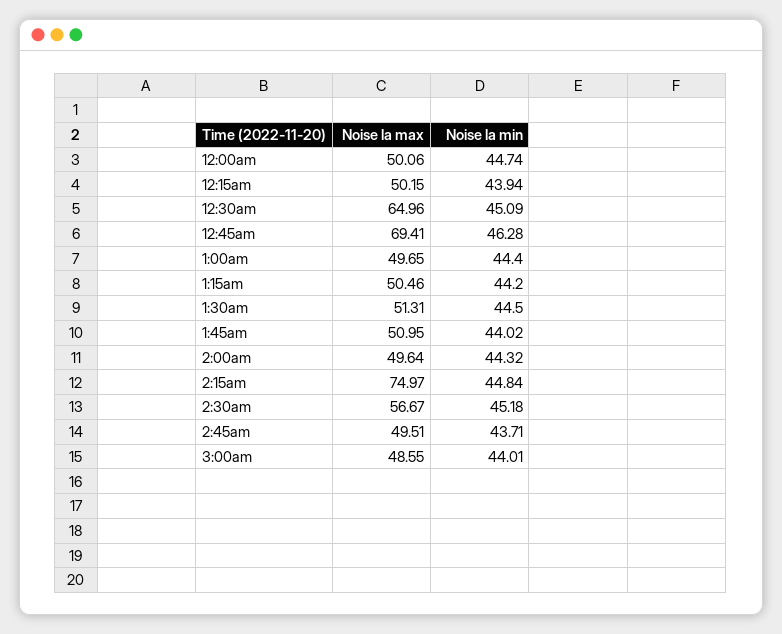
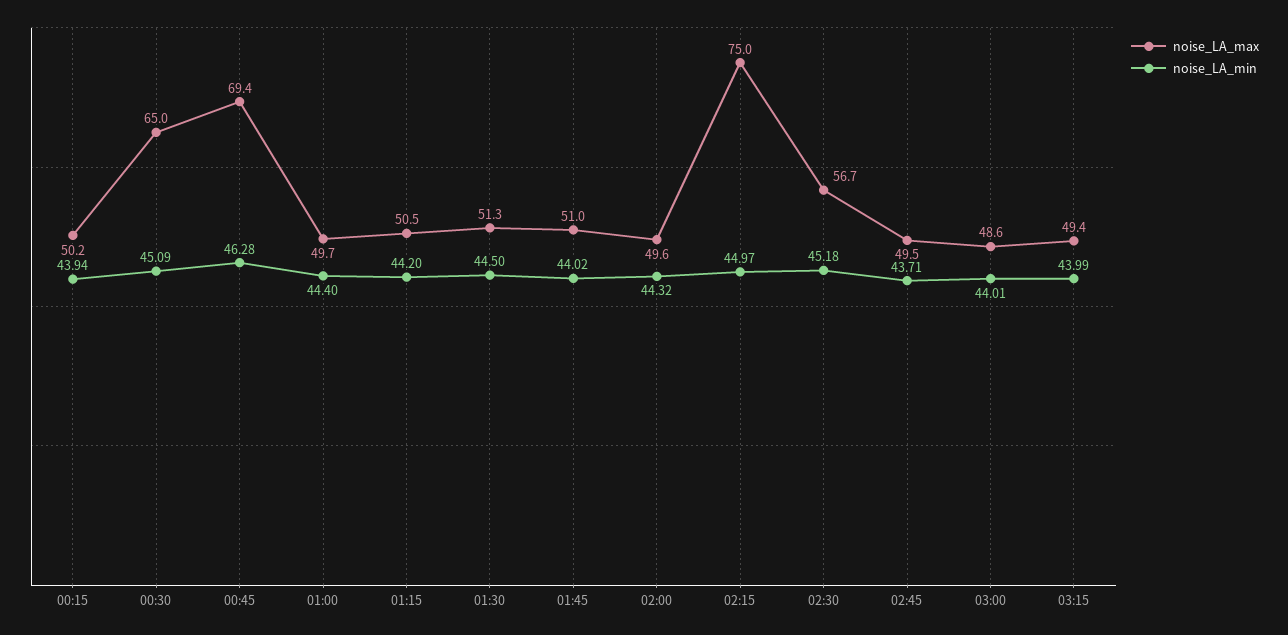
Noise la max, 12:00am: 50.06 -> none
Noise la min, 12:00am: 44.74 -> none
Noise la min, 2:15am: 44.84 -> 44.97
Noise la max, 03:15: none -> 49.4
Noise la min, 03:15: none -> 43.99

